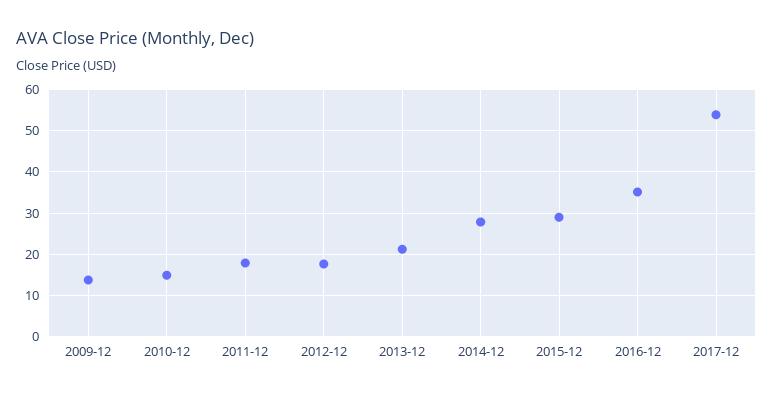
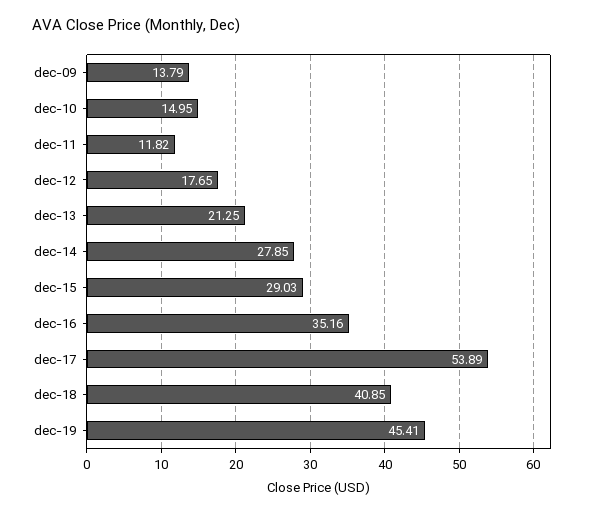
2011-12: 18 -> 11.82
dec-18: none -> 40.85
dec-19: none -> 45.41

